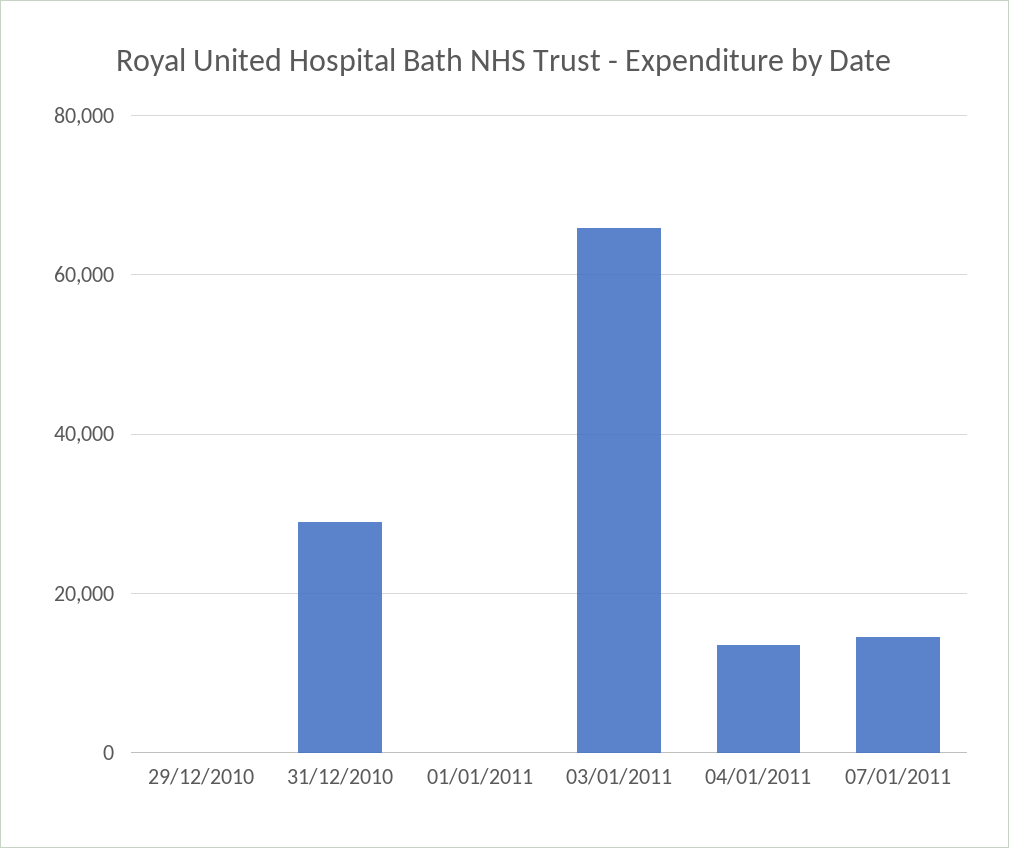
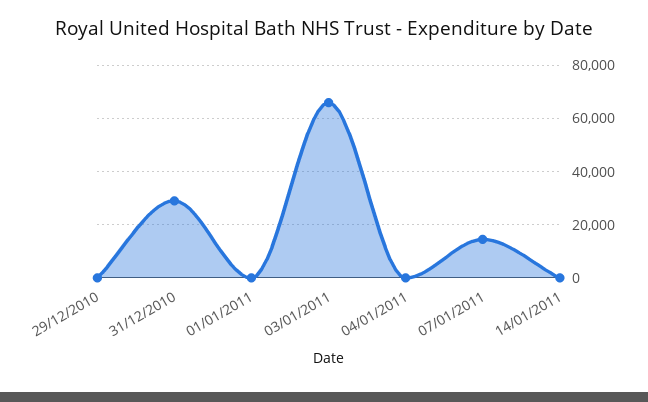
04/01/2011: 14000 -> 0
14/01/2011: none -> 0

